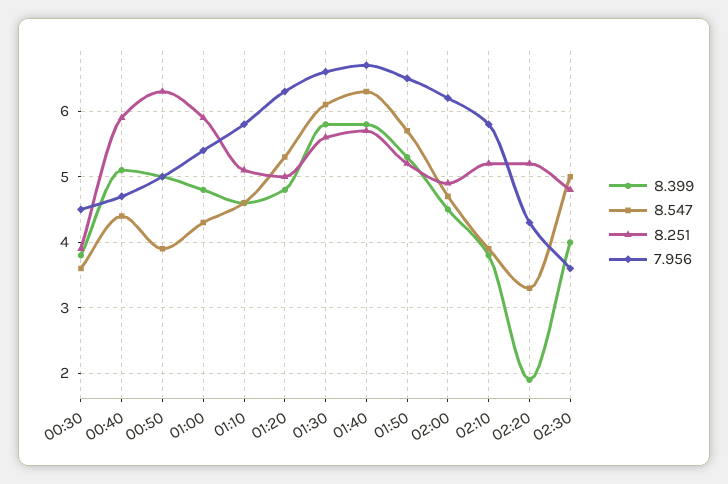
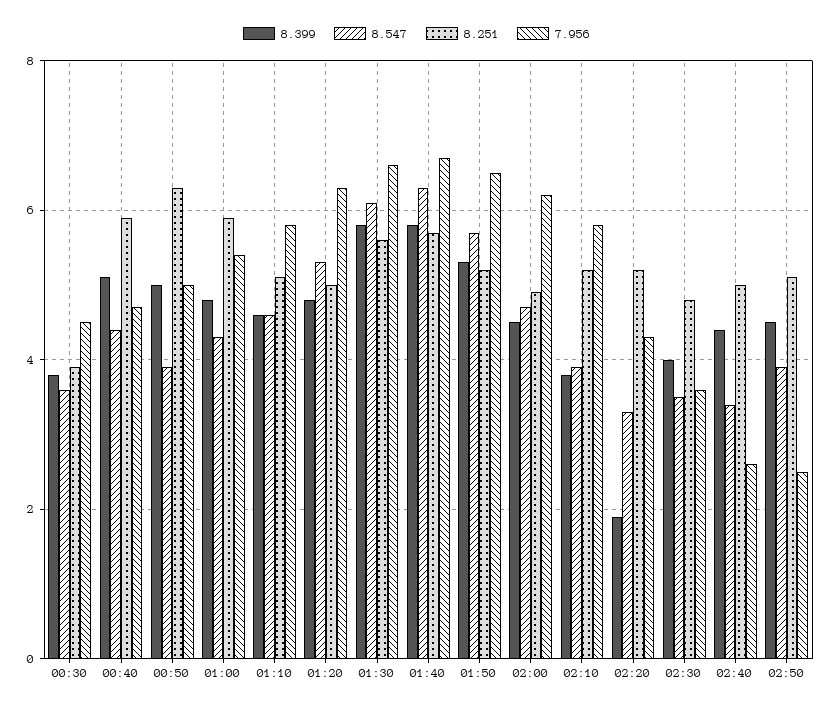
8.547, 02:30: 5 -> 3.5
8.399, 02:40: none -> 4.5
8.547, 02:40: none -> 3.5
8.251, 02:40: none -> 5
7.956, 02:40: none -> 2.5
8.399, 02:50: none -> 4.5
8.547, 02:50: none -> 4
8.251, 02:50: none -> 5
7.956, 02:50: none -> 2.5

